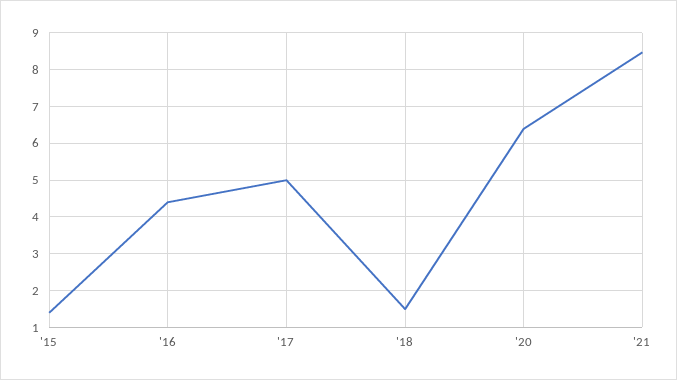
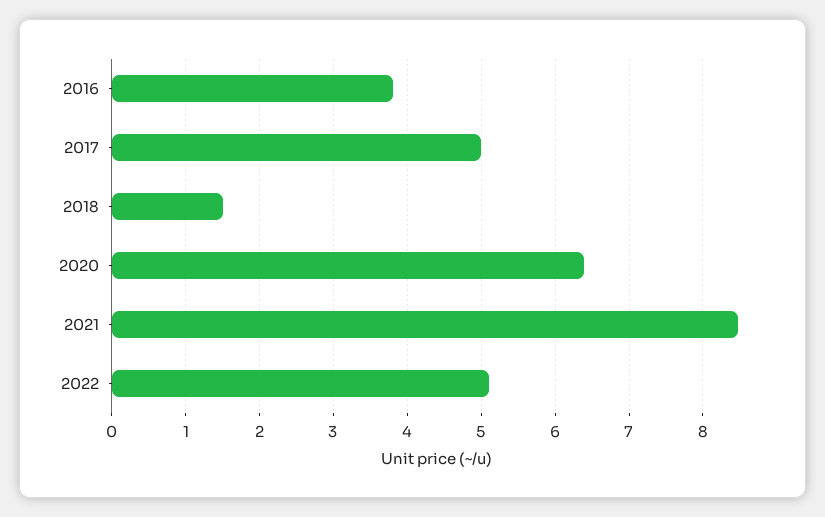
'15: 1.4 -> none
'16: 4.4 -> 3.8
2022: none -> 5.1

